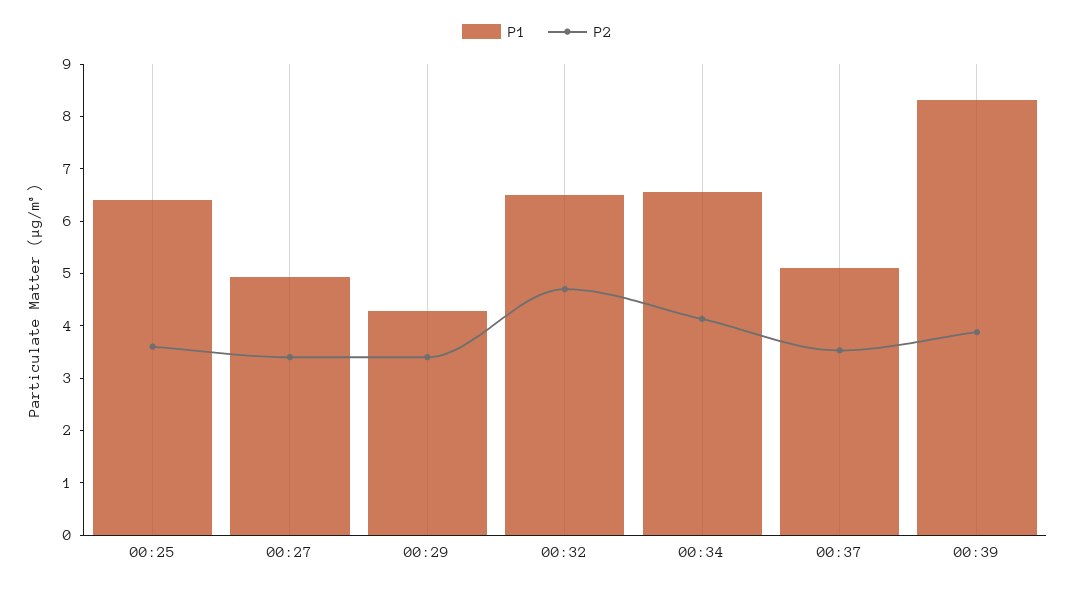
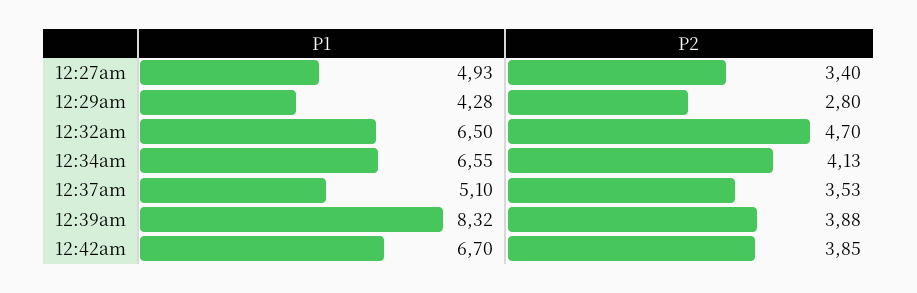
P1, 00:25: 6.4 -> none
P2, 00:25: 3.6 -> none
P2, 00:29: 3.4 -> 2.8
P1, 12:42am: none -> 6.7
P2, 12:42am: none -> 3.85

